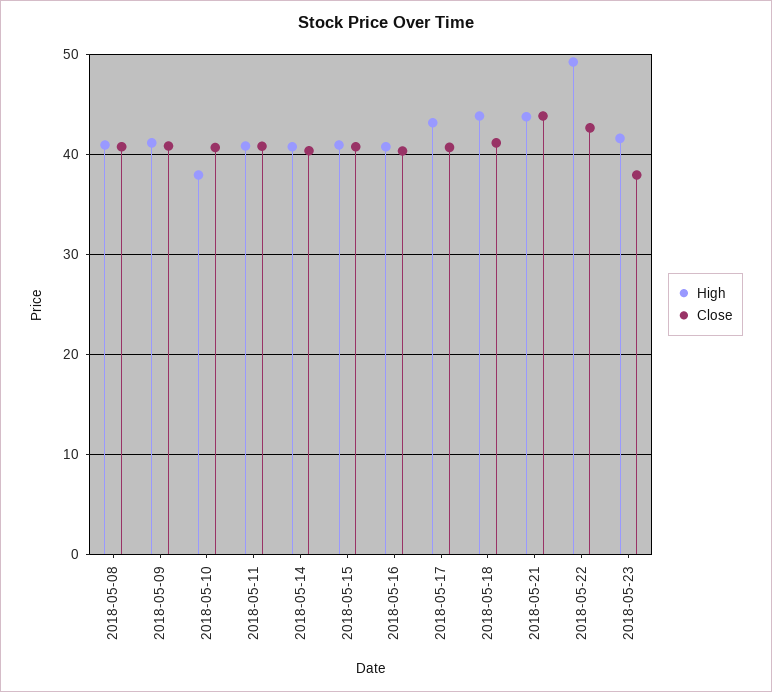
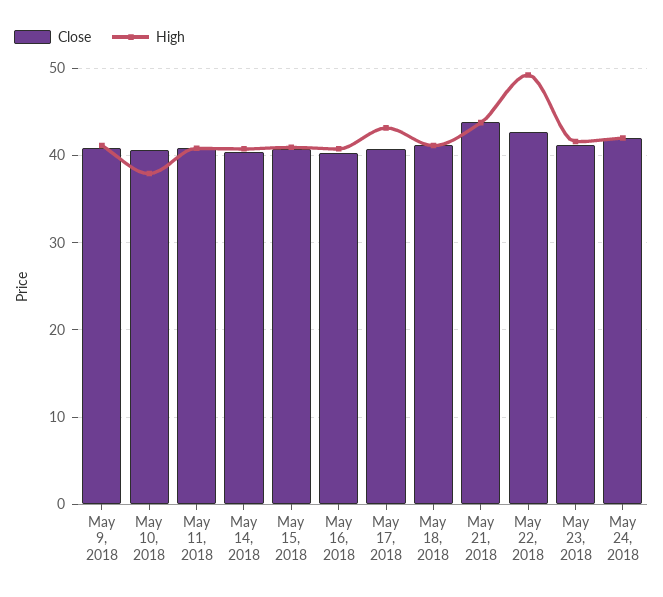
High, 2018-05-08: 41 -> none
Close, 2018-05-08: 41 -> none
High, 2018-05-18: 44 -> 41
Close, 2018-05-23: 38 -> 41
Close, May 24, 2018: none -> 42
High, May 24, 2018: none -> 42

